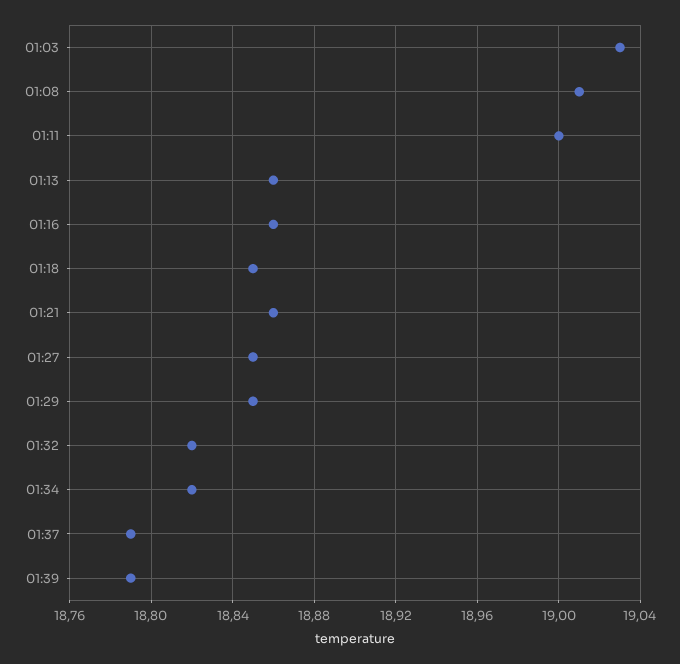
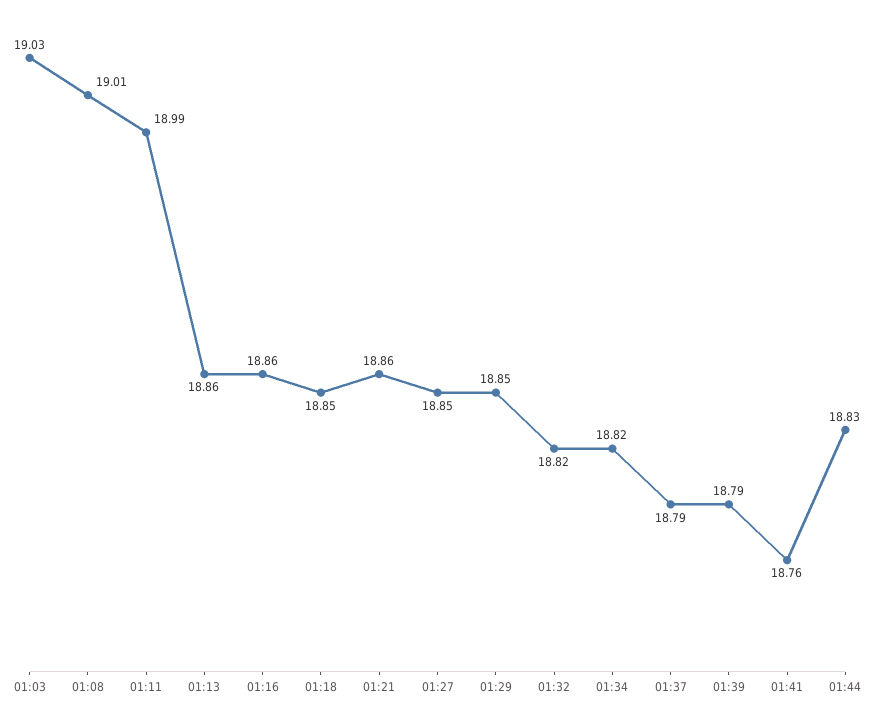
01:11: 19 -> 18.99
01:41: none -> 18.76
01:44: none -> 18.83

